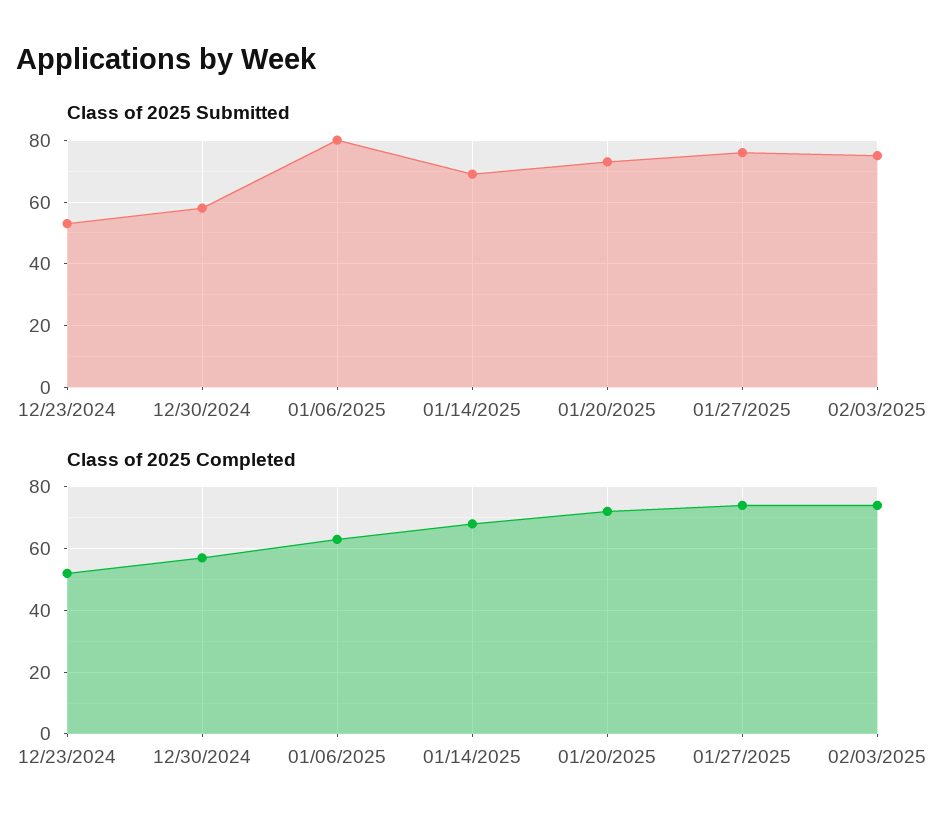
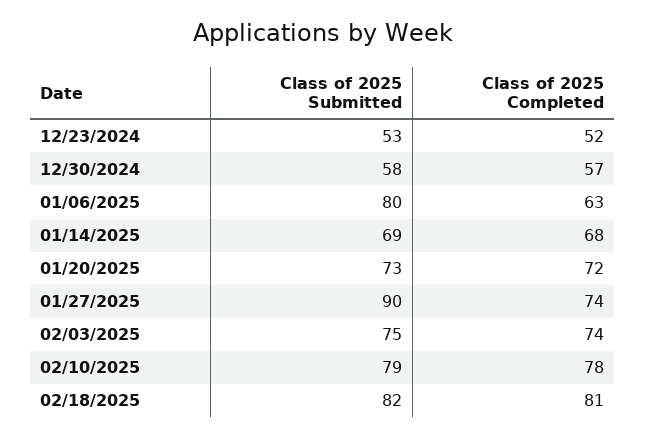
Class of 2025 Submitted, 01/27/2025: 75 -> 90
Class of 2025 Submitted, 02/10/2025: none -> 79
Class of 2025 Completed, 02/10/2025: none -> 78
Class of 2025 Submitted, 02/18/2025: none -> 82
Class of 2025 Completed, 02/18/2025: none -> 81

